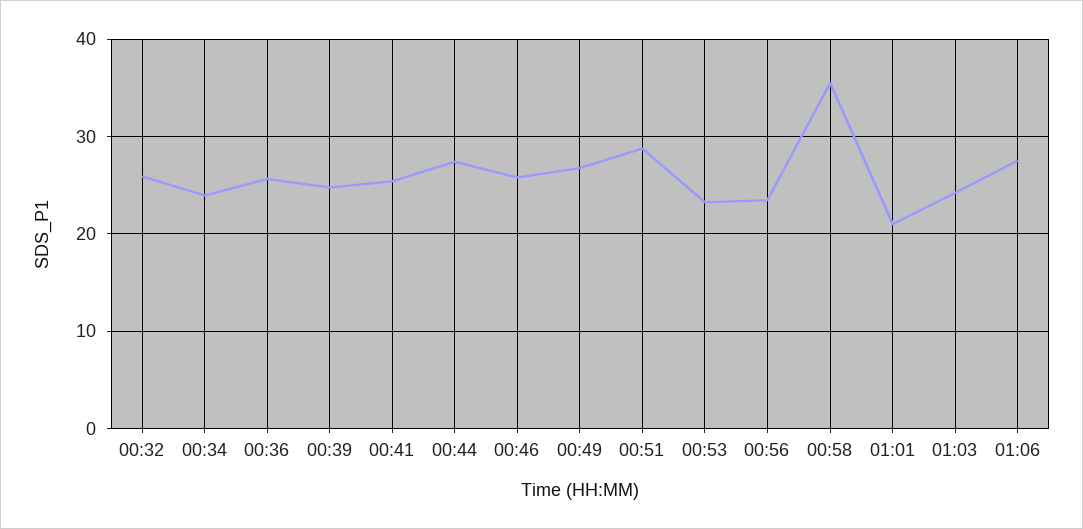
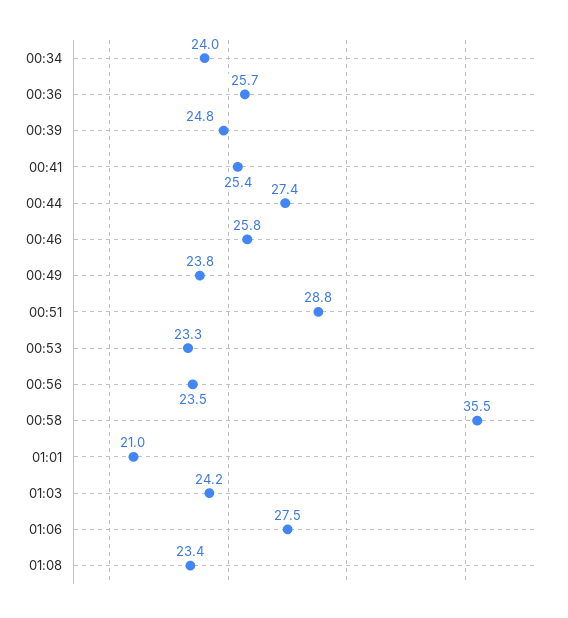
00:32: 26 -> none
00:49: 27 -> 23.8
01:08: none -> 23.4

